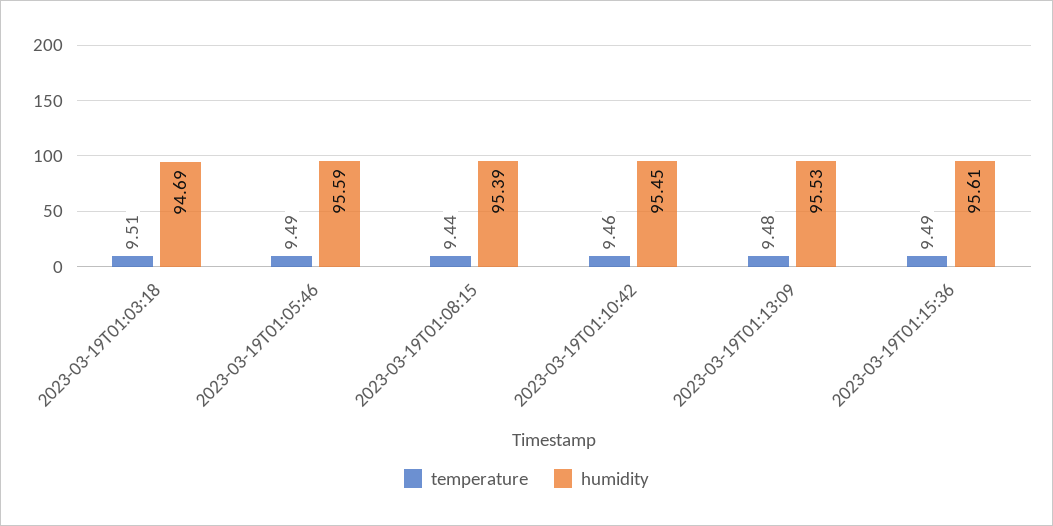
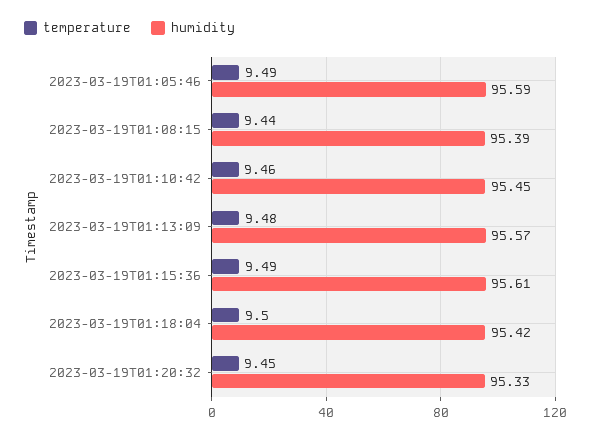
temperature, 2023-03-19T01:03:18: 9.51 -> none
humidity, 2023-03-19T01:03:18: 94.69 -> none
humidity, 2023-03-19T01:13:09: 95.53 -> 95.57
temperature, 2023-03-19T01:18:04: none -> 9.5
humidity, 2023-03-19T01:18:04: none -> 95.42
temperature, 2023-03-19T01:20:32: none -> 9.45
humidity, 2023-03-19T01:20:32: none -> 95.33

